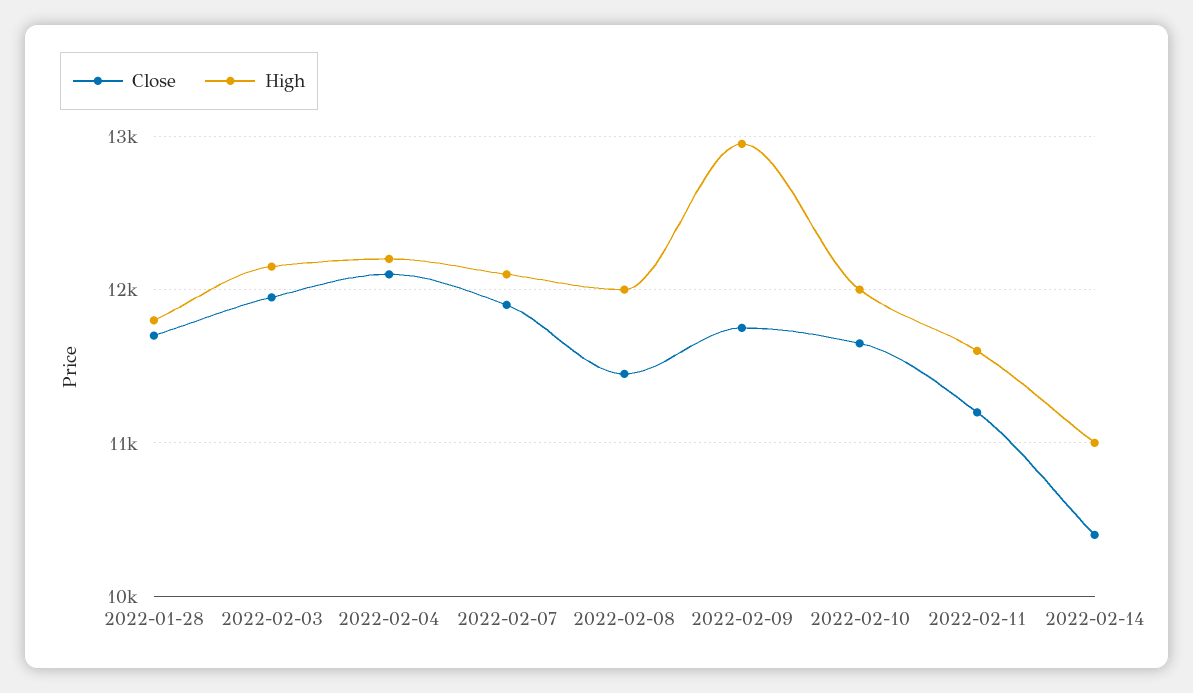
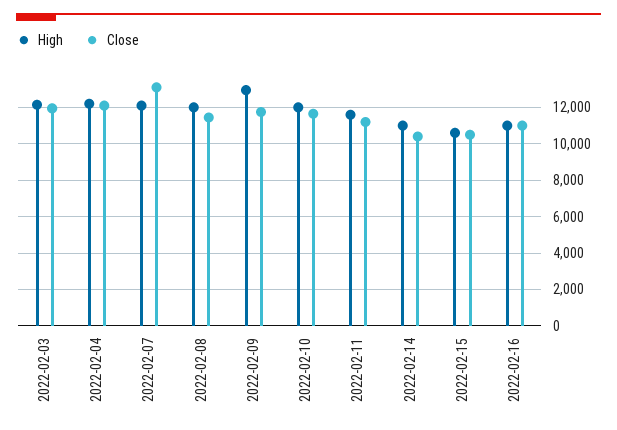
Close, 2022-01-28: 11700 -> none
High, 2022-01-28: 11800 -> none
Close, 2022-02-07: 11900 -> 13000
High, 2022-02-15: none -> 10500
Close, 2022-02-15: none -> 10500
High, 2022-02-16: none -> 11000
Close, 2022-02-16: none -> 11000

